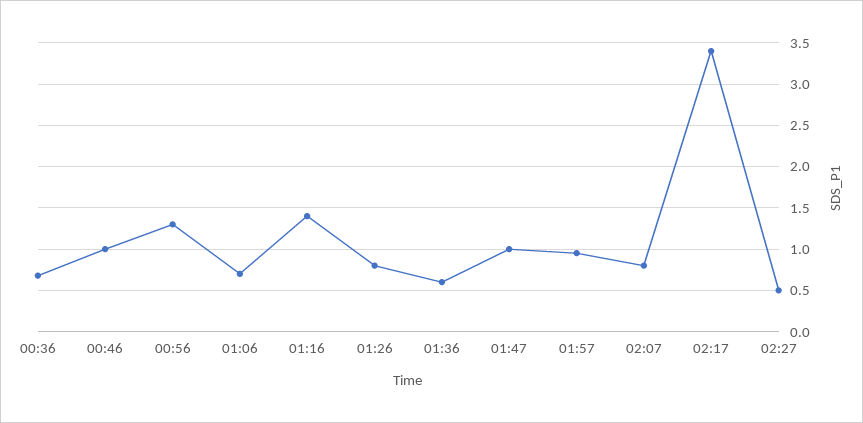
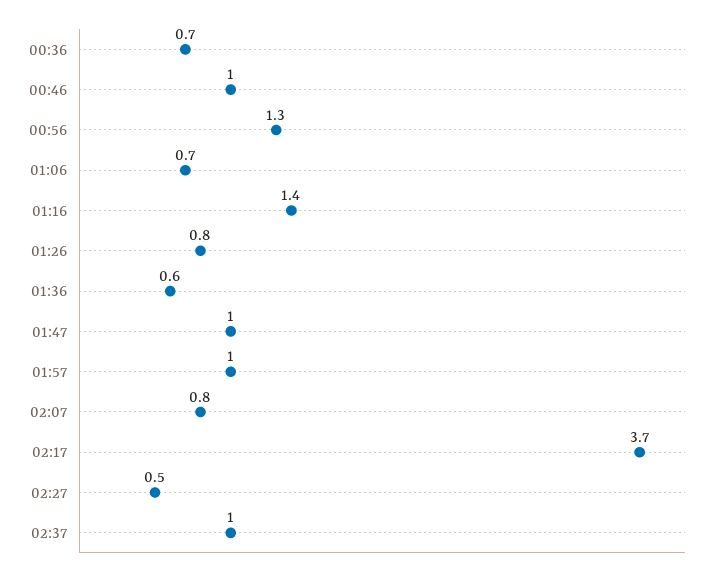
02:17: 3.4 -> 3.7
02:37: none -> 1

